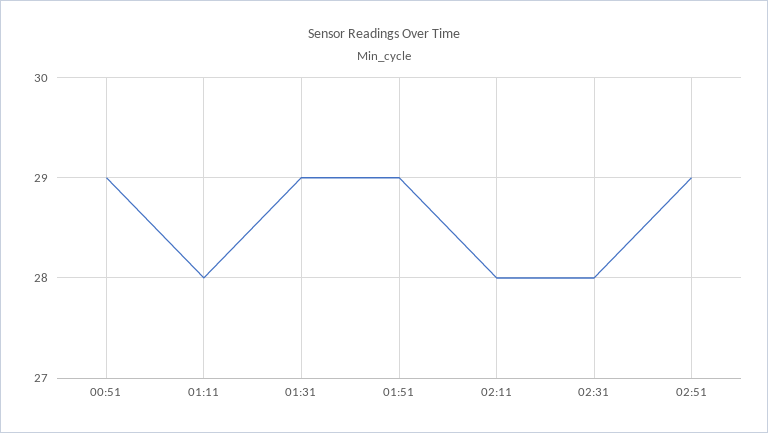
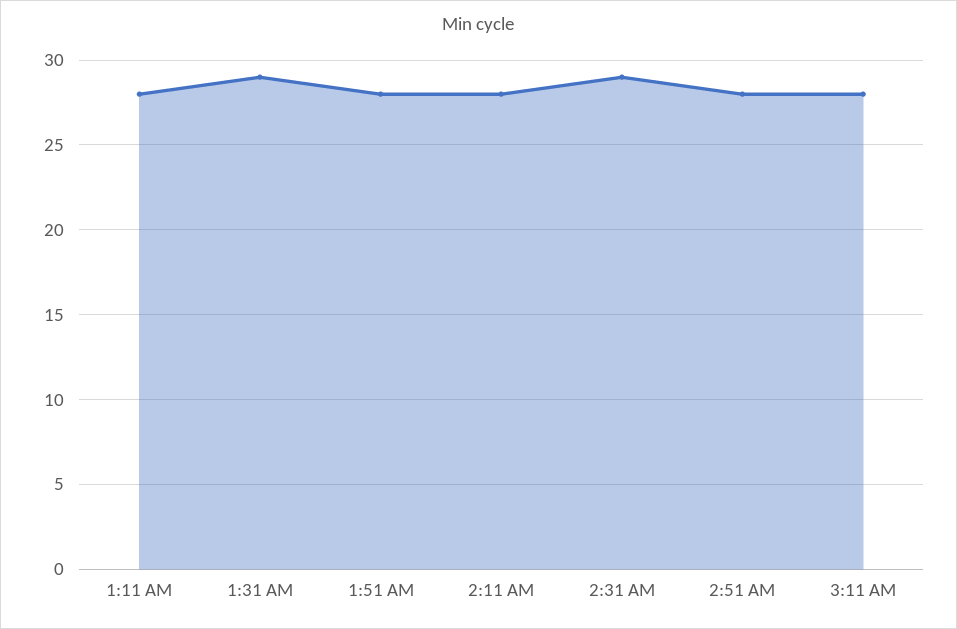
00:51: 29 -> none
01:51: 29 -> 28
02:31: 28 -> 29
02:51: 29 -> 28
3:11 AM: none -> 28

